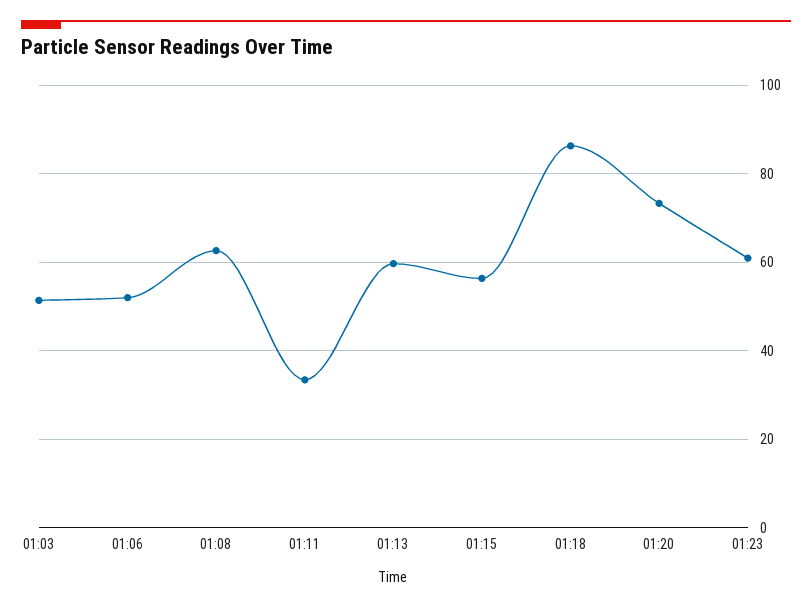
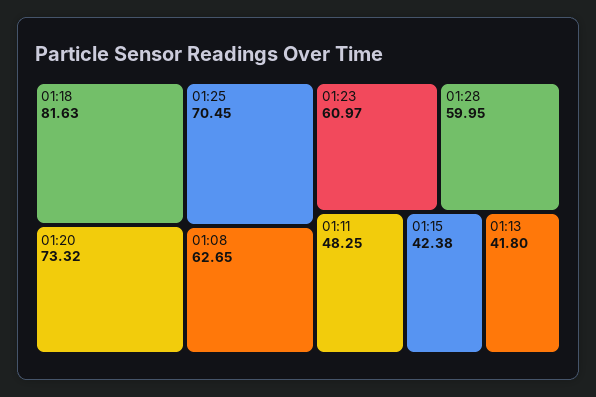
01:03: 52 -> none
01:06: 52 -> none
01:11: 34 -> 48.25
01:13: 60 -> 41.8
01:15: 56 -> 42.38
01:18: 86 -> 81.63
01:25: none -> 70.45
01:28: none -> 59.95

